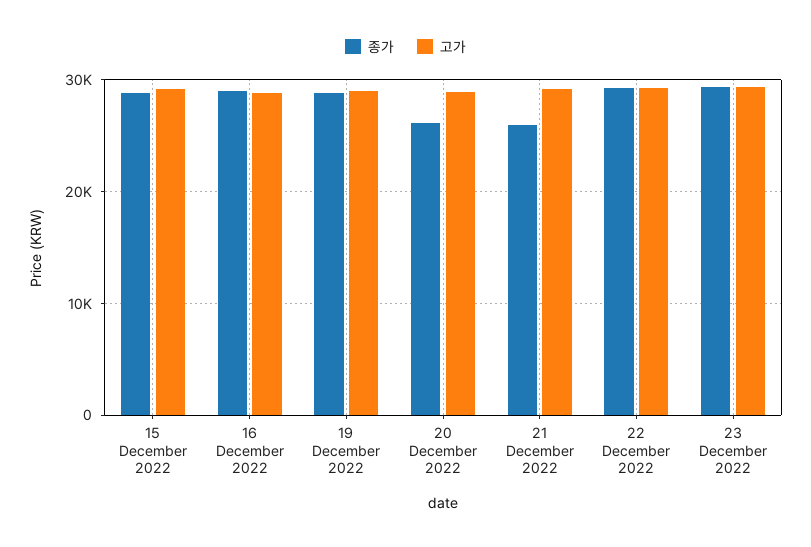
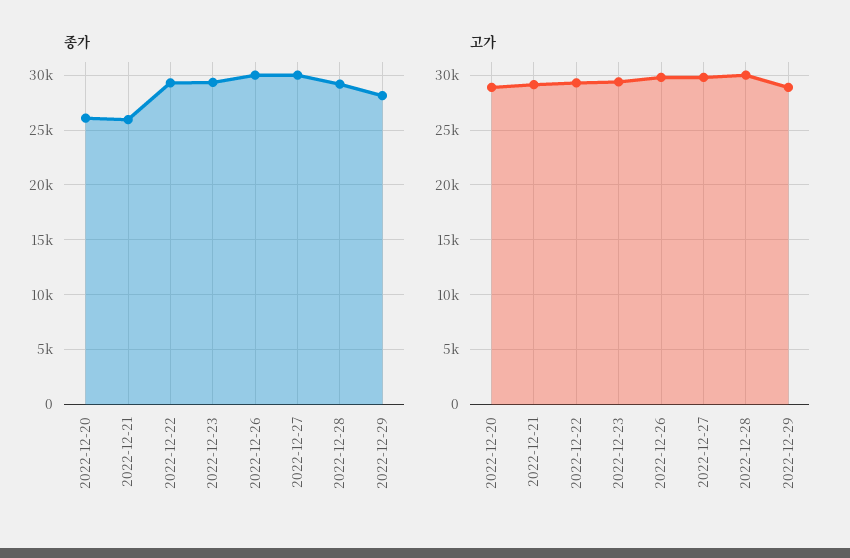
종가, 15 December 2022: 29000 -> none
고가, 15 December 2022: 29000 -> none
종가, 16 December 2022: 29000 -> none
고가, 16 December 2022: 29000 -> none
종가, 19 December 2022: 29000 -> none
고가, 19 December 2022: 29000 -> none
종가, 2022-12-26: none -> 30000
종가, 2022-12-27: none -> 30000
종가, 2022-12-28: none -> 29000
종가, 2022-12-29: none -> 28000
고가, 2022-12-26: none -> 30000
고가, 2022-12-27: none -> 30000
고가, 2022-12-28: none -> 30000
고가, 2022-12-29: none -> 29000

